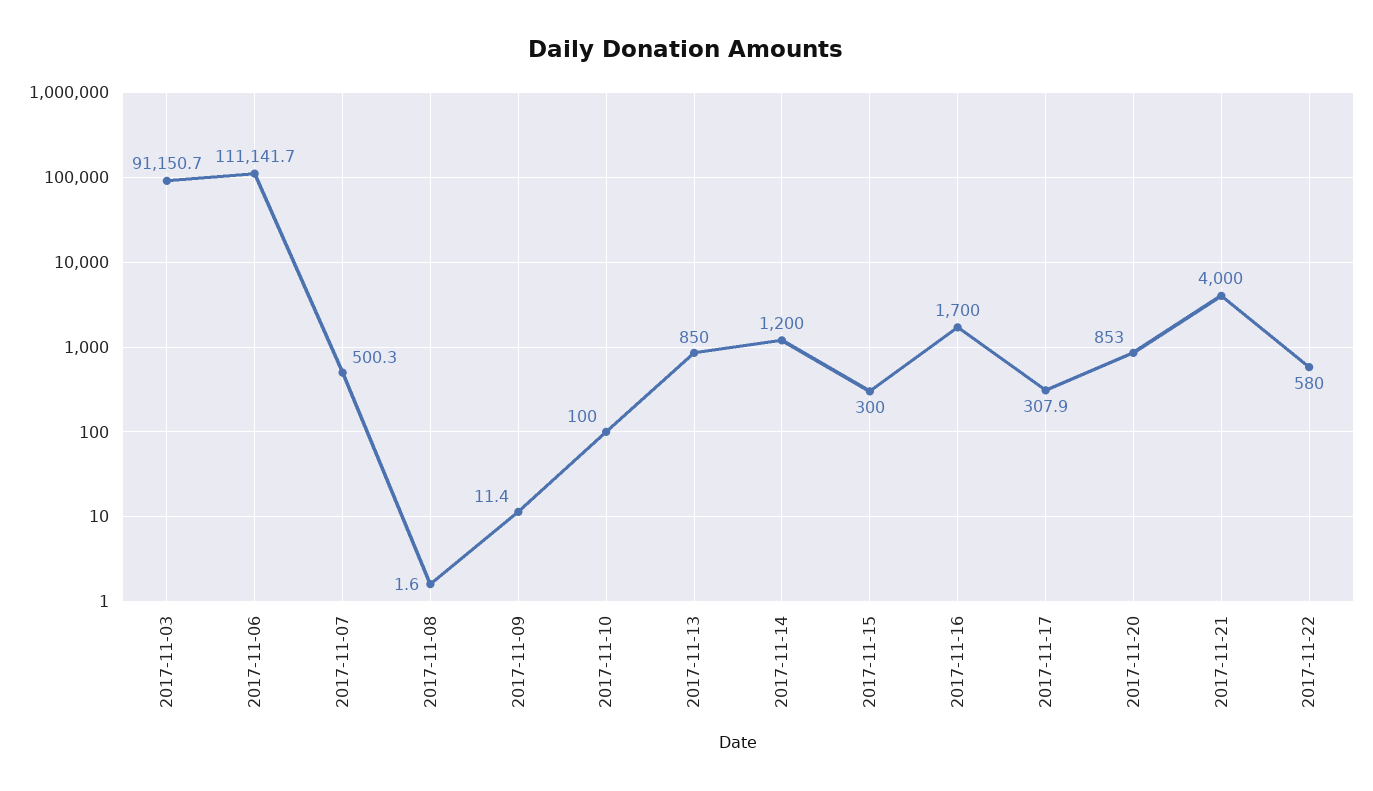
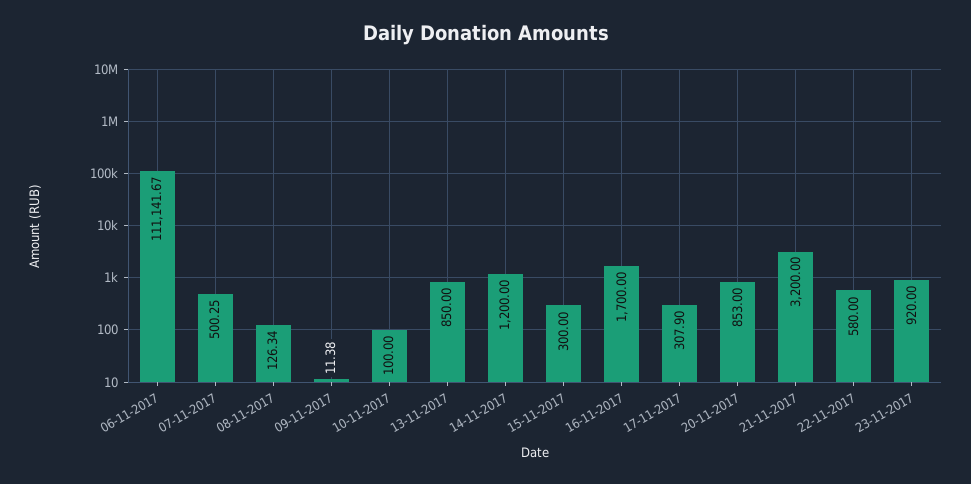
2017-11-03: 91150.7 -> none
2017-11-08: 1.6 -> 126.34
2017-11-21: 4000 -> 3200
23-11-2017: none -> 920

